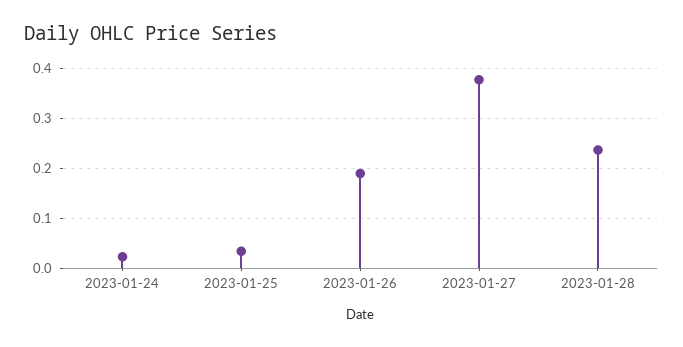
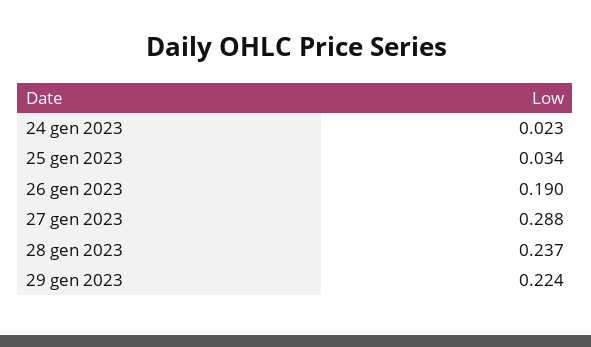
2023-01-27: 0.38 -> 0.288
29 gen 2023: none -> 0.224

